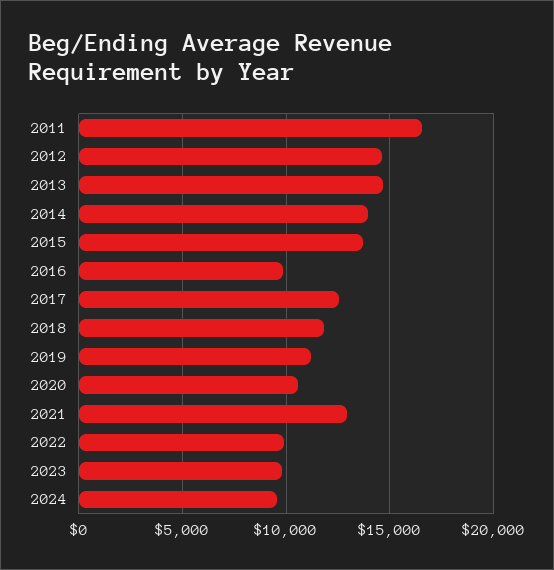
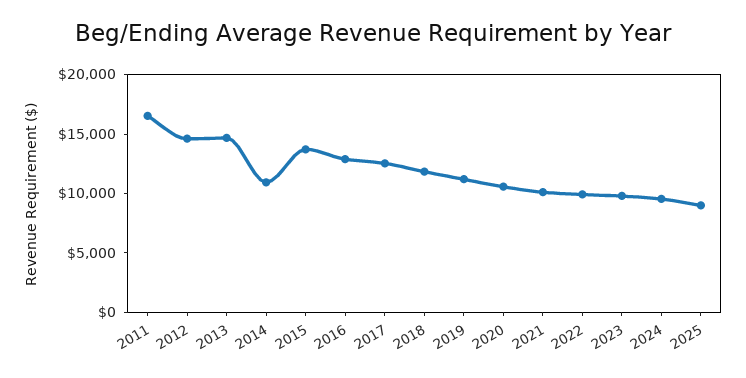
2014: 14000 -> 11000
2016: 10000 -> 13000
2021: 13000 -> 10000
2025: none -> 9000

